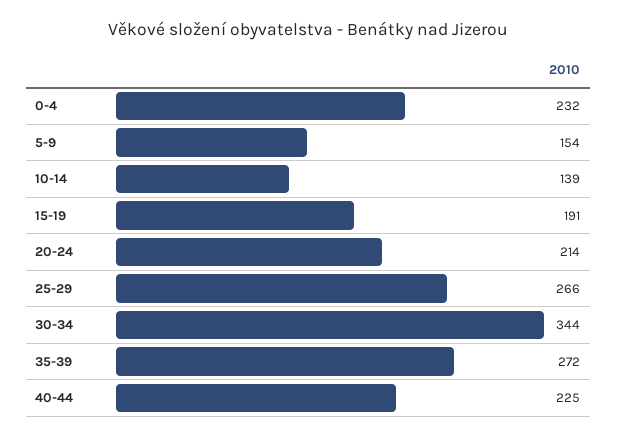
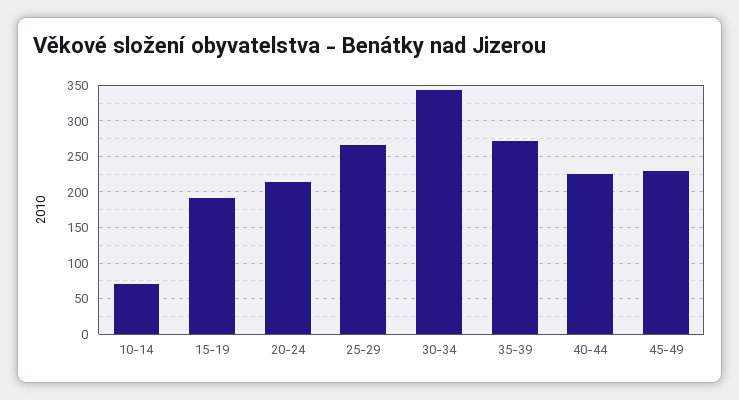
0-4: 232 -> none
5-9: 154 -> none
10-14: 139 -> 70
45-49: none -> 230

